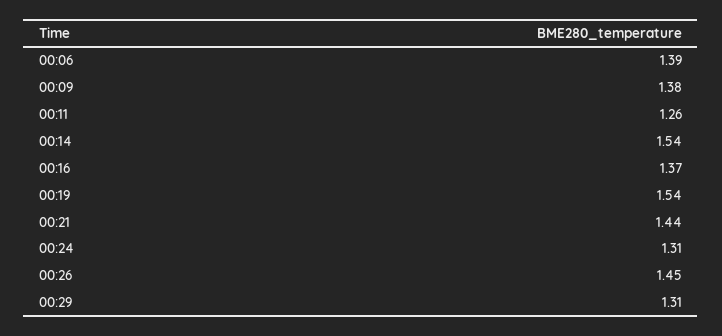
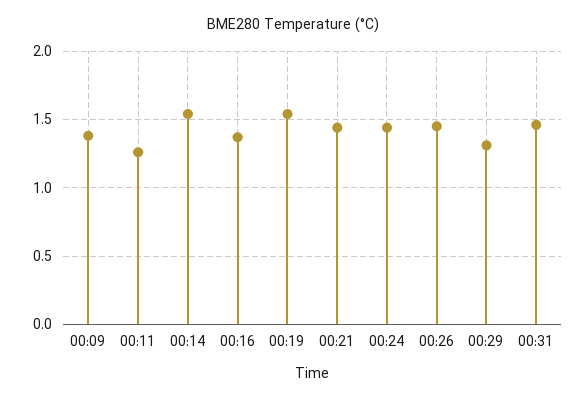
00:06: 1.39 -> none
00:24: 1.31 -> 1.45
00:31: none -> 1.45

